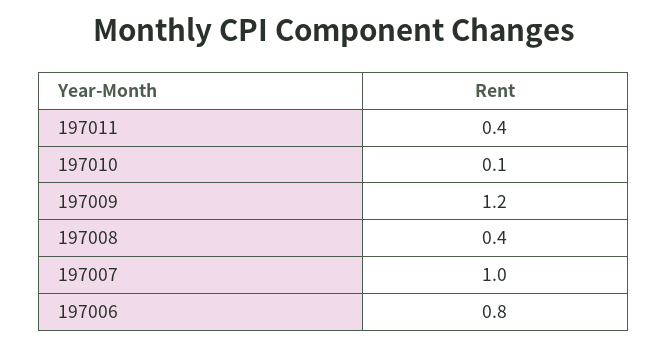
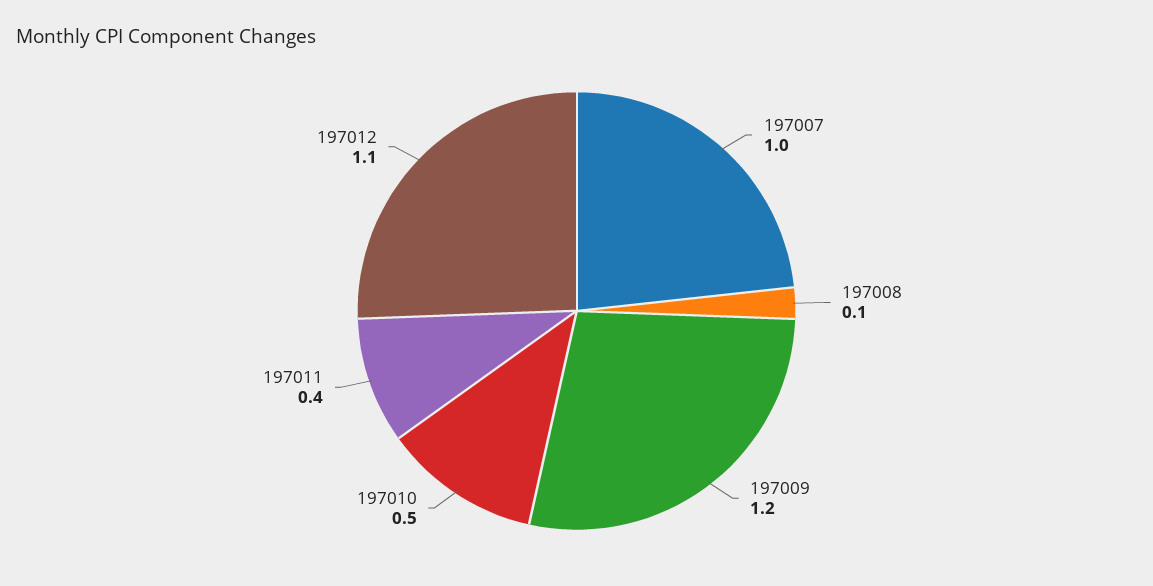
197010: 0.1 -> 0.5
197008: 0.4 -> 0.1
197006: 0.8 -> none
197012: none -> 1.1

